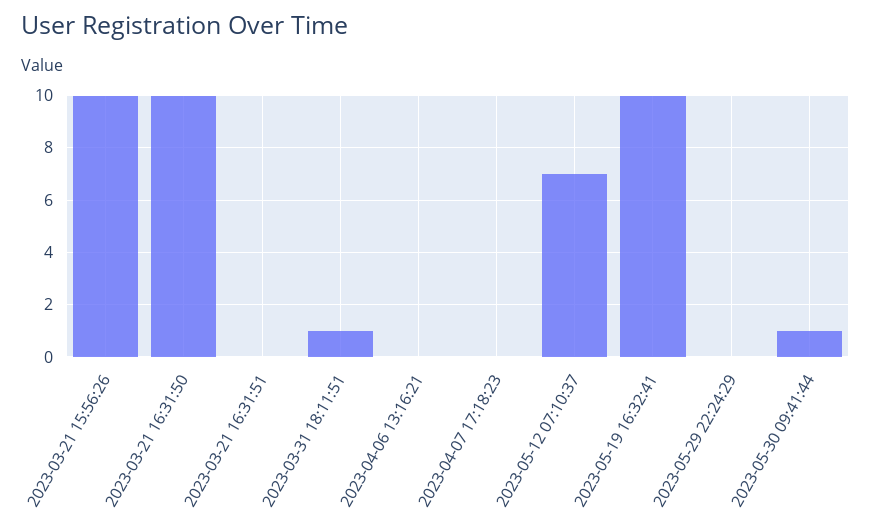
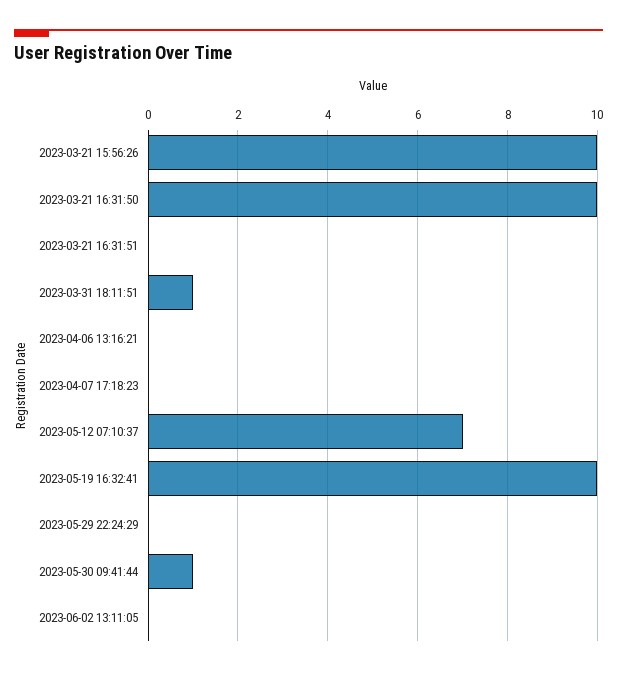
2023-06-02 13:11:05: none -> 0

